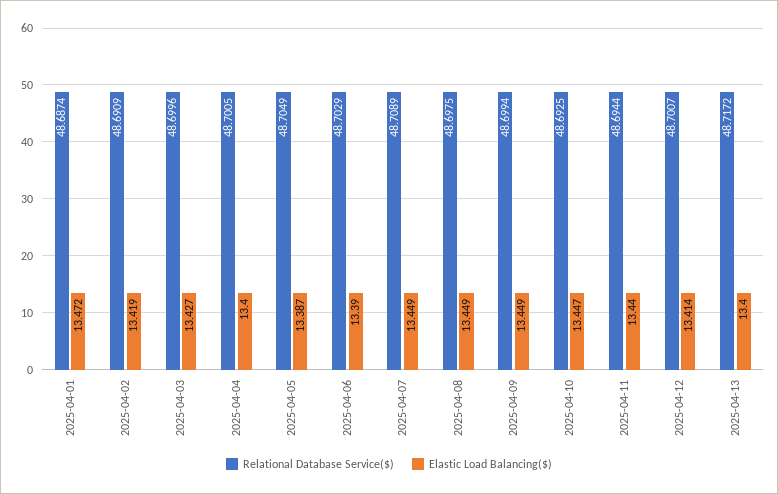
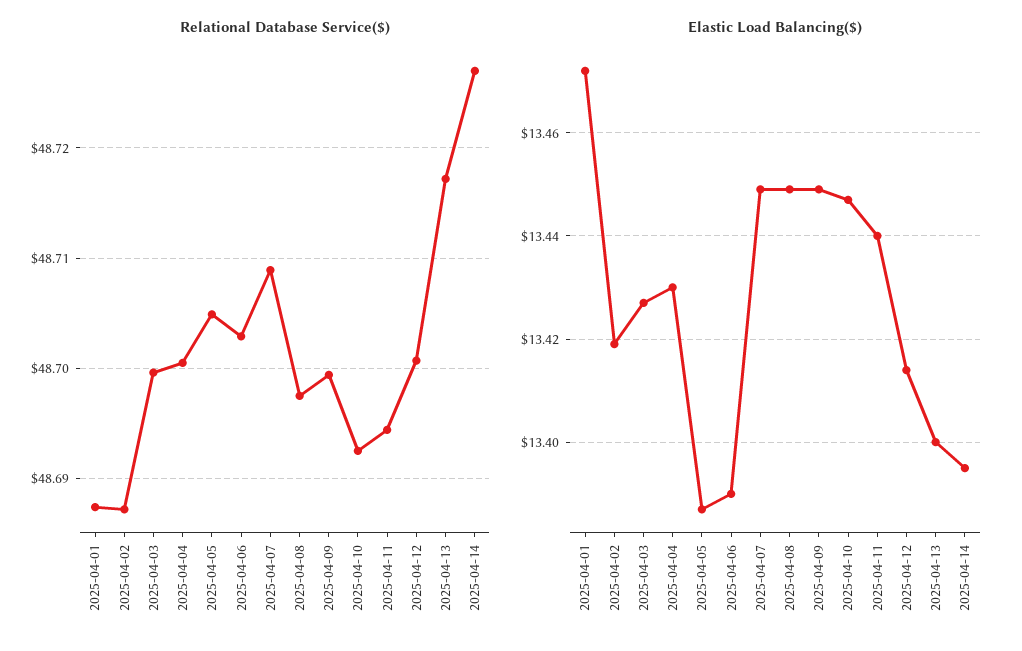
Relational Database Service($), 2025-04-02: 48.6909 -> 48.687
Elastic Load Balancing($), 2025-04-04: 13.4 -> 13.43
Relational Database Service($), 2025-04-14: none -> 48.727
Elastic Load Balancing($), 2025-04-14: none -> 13.395

